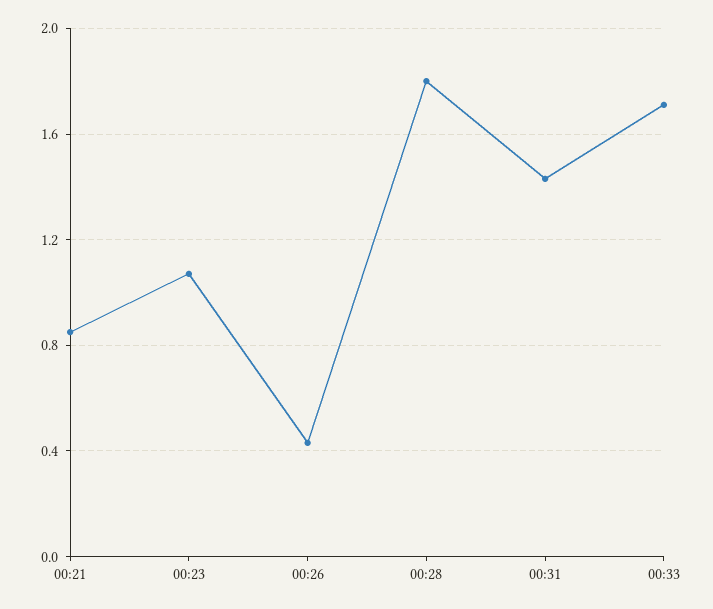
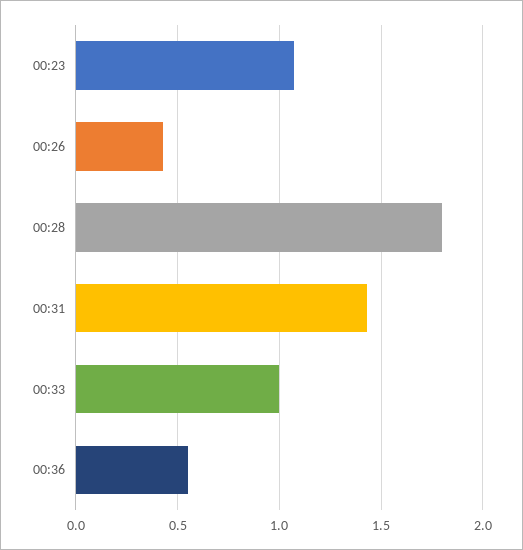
00:21: 0.85 -> none
00:33: 1.7 -> 1
00:36: none -> 0.55

